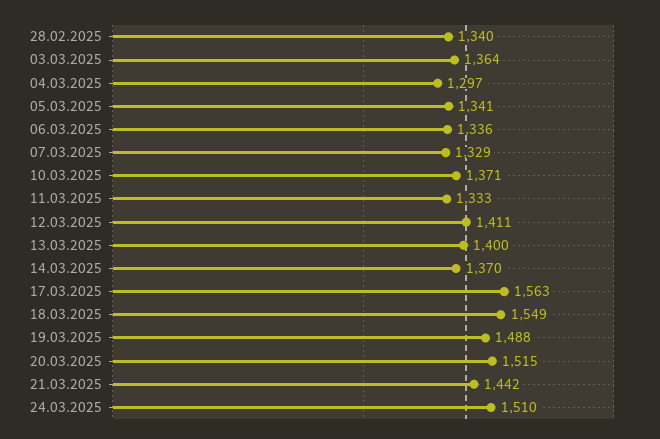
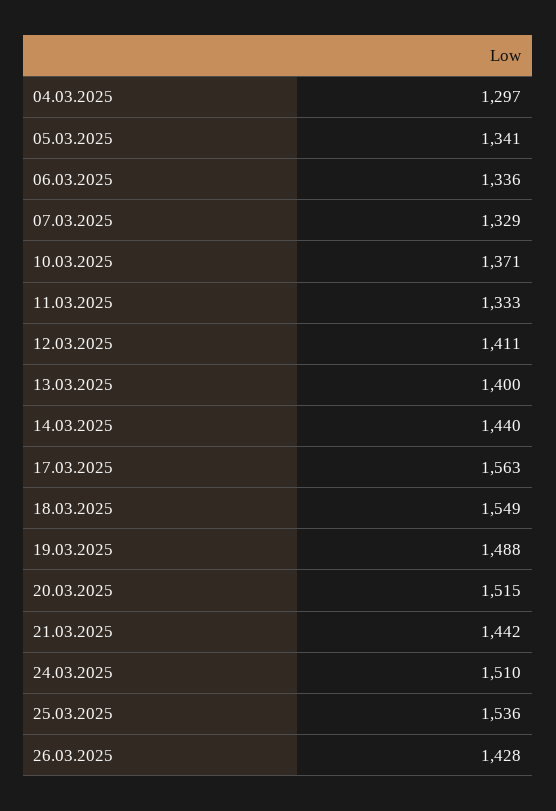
28.02.2025: 1340 -> none
03.03.2025: 1364 -> none
14.03.2025: 1370 -> 1440
25.03.2025: none -> 1536
26.03.2025: none -> 1428

